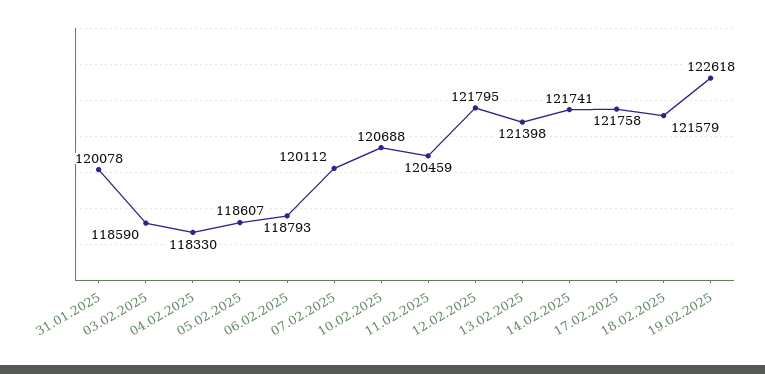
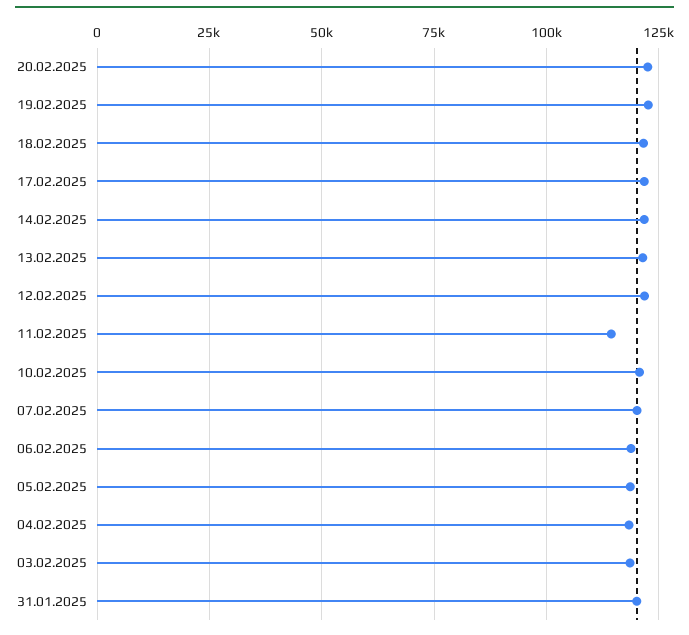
11.02.2025: 120459 -> 115000
20.02.2025: none -> 122500

